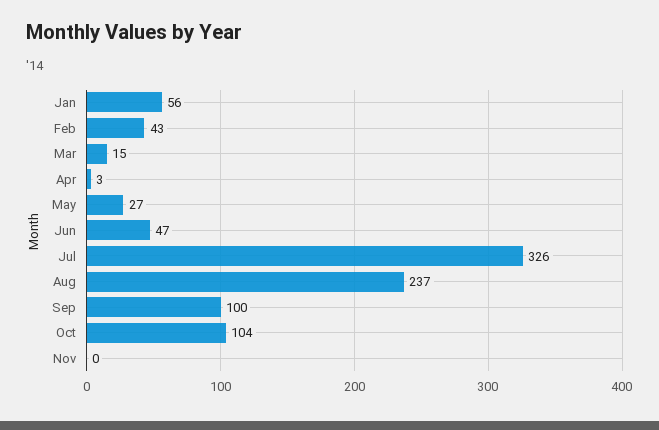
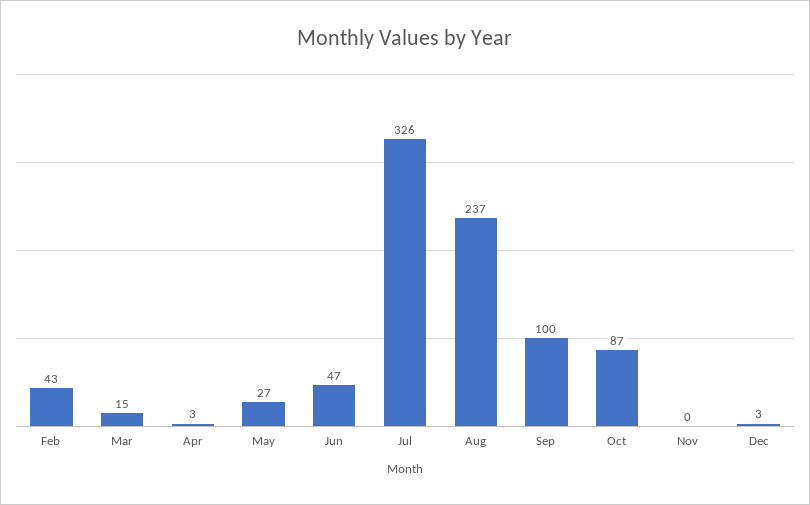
Jan: 56 -> none
Oct: 104 -> 87
Dec: none -> 3

